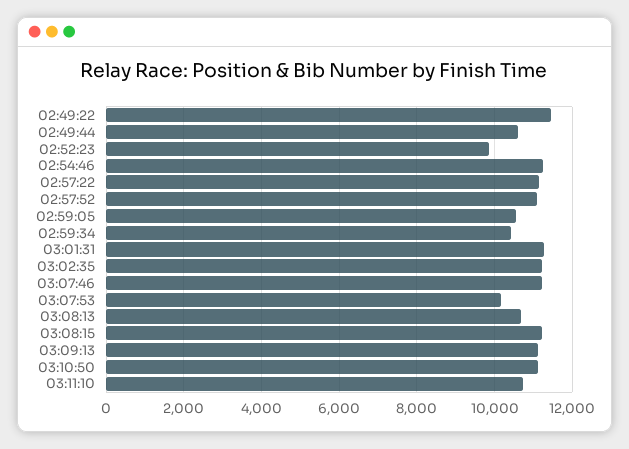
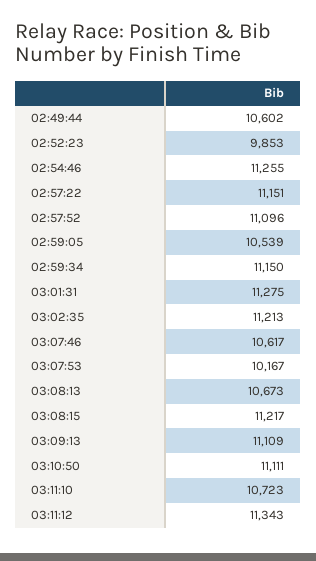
02:49:22: 11400 -> none
02:59:34: 10400 -> 11150
03:07:46: 11200 -> 10617
03:11:12: none -> 11343

